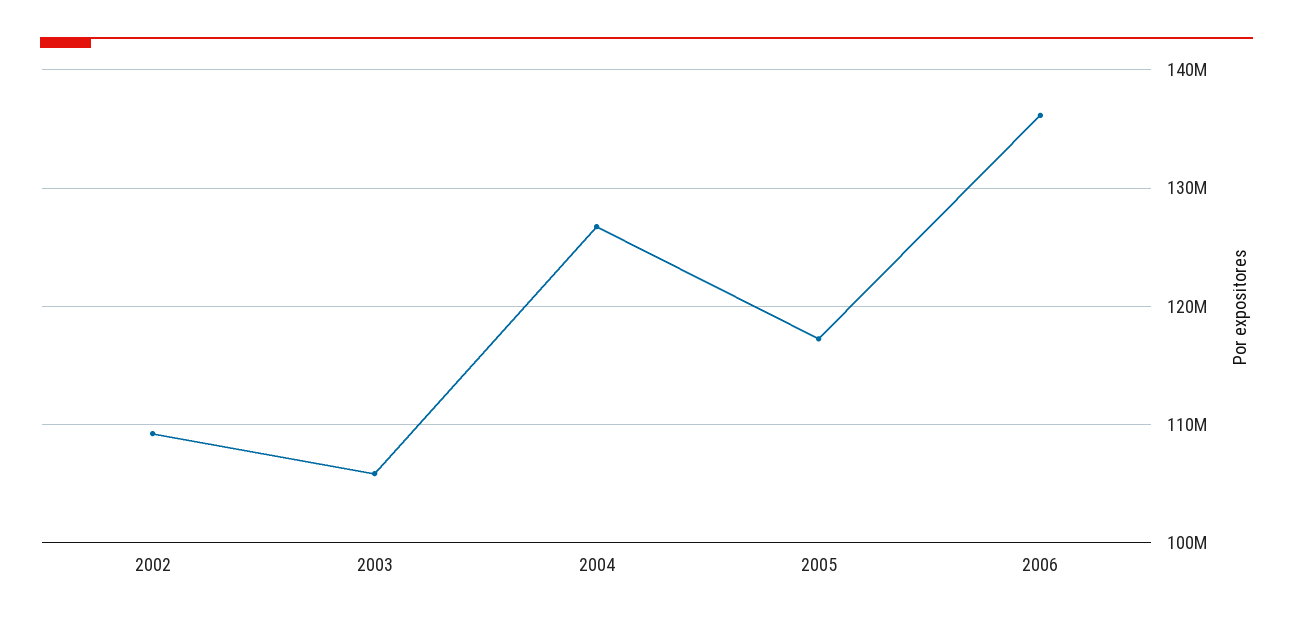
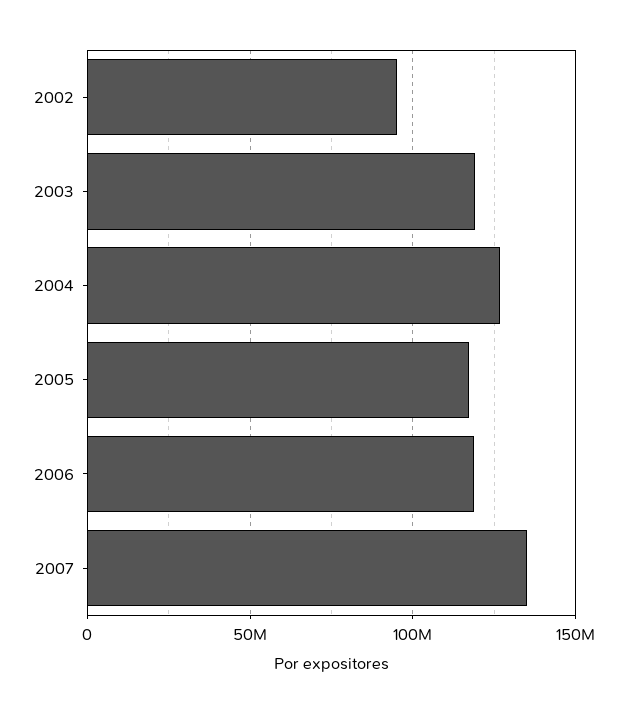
2002: 109000000 -> 95000000
2003: 106000000 -> 120000000
2006: 136000000 -> 120000000
2007: none -> 135000000

